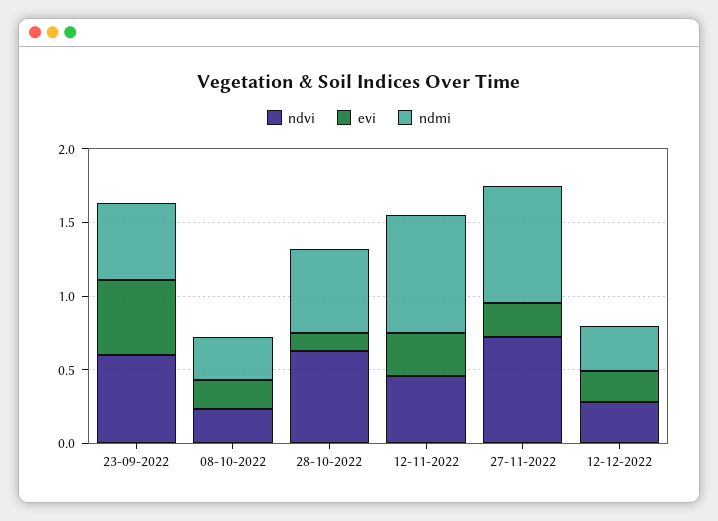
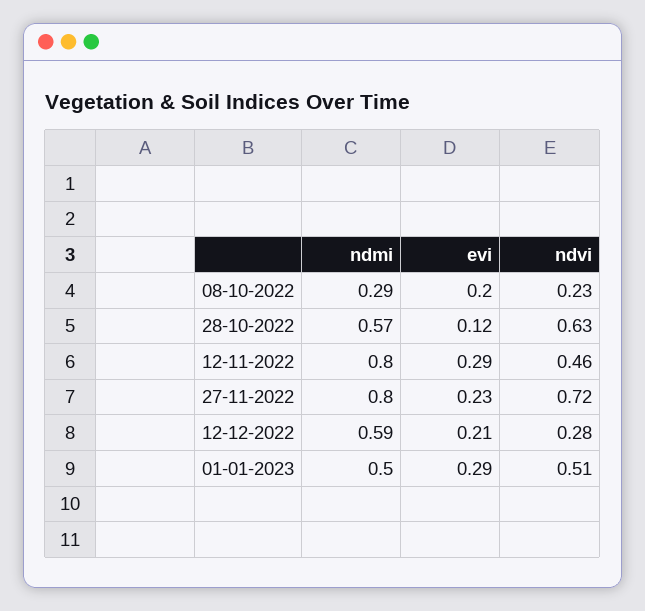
ndvi, 23-09-2022: 0.6 -> none
evi, 23-09-2022: 0.5 -> none
ndmi, 23-09-2022: 0.5 -> none
ndmi, 12-12-2022: 0.3 -> 0.59
ndmi, 01-01-2023: none -> 0.5
evi, 01-01-2023: none -> 0.29
ndvi, 01-01-2023: none -> 0.51

